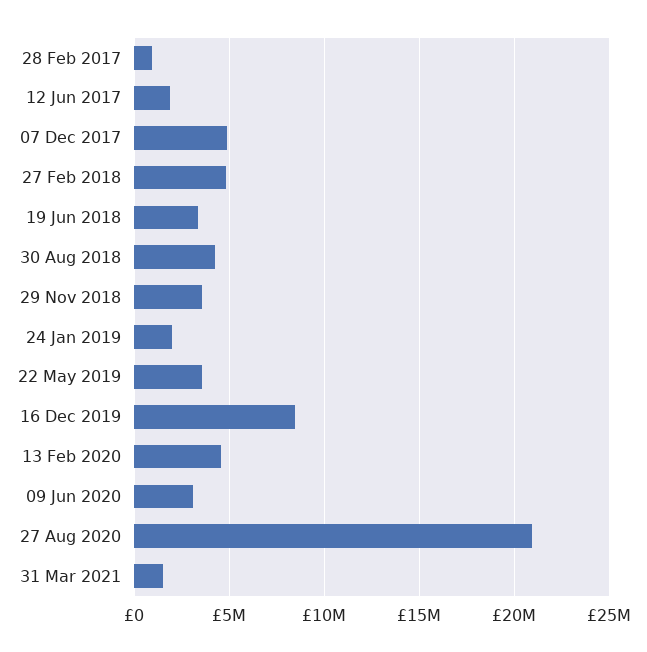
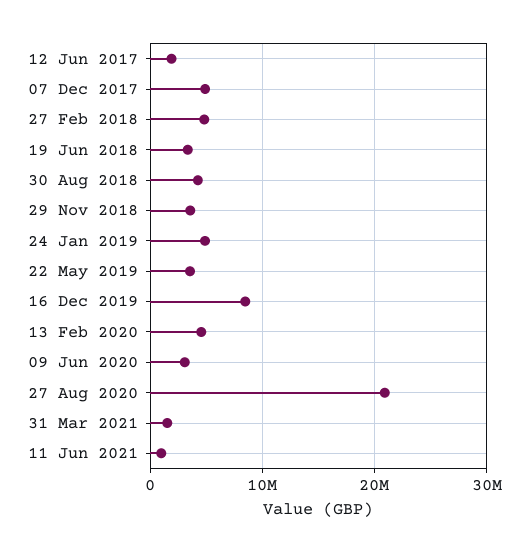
28 Feb 2017: 1000000 -> none
24 Jan 2019: 2000000 -> 5000000
11 Jun 2021: none -> 1000000

